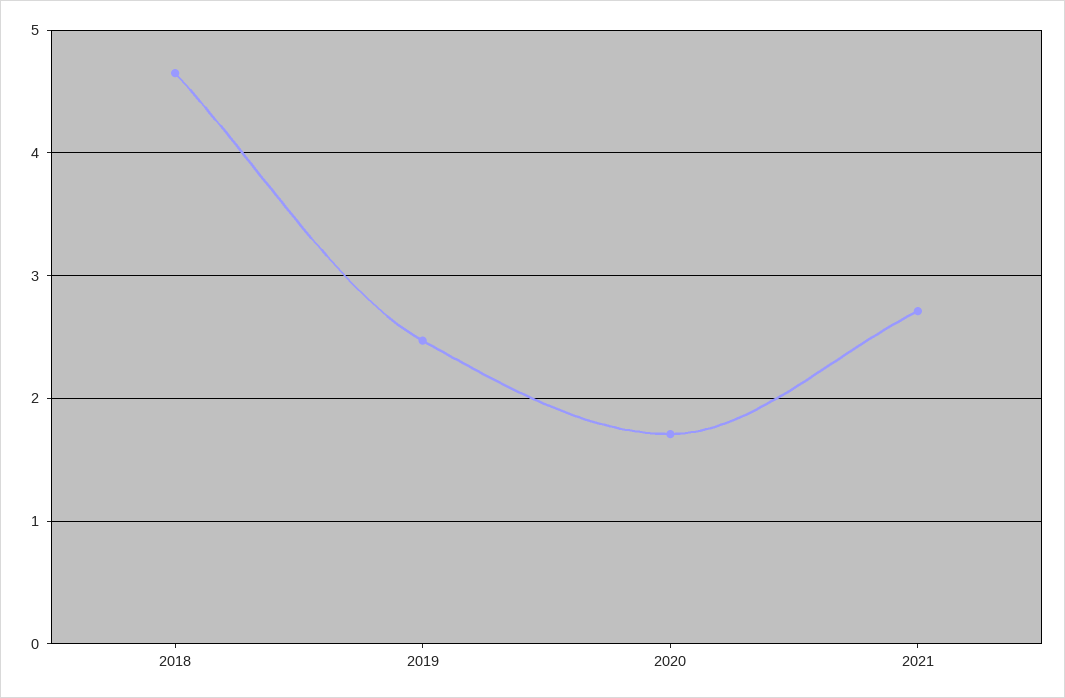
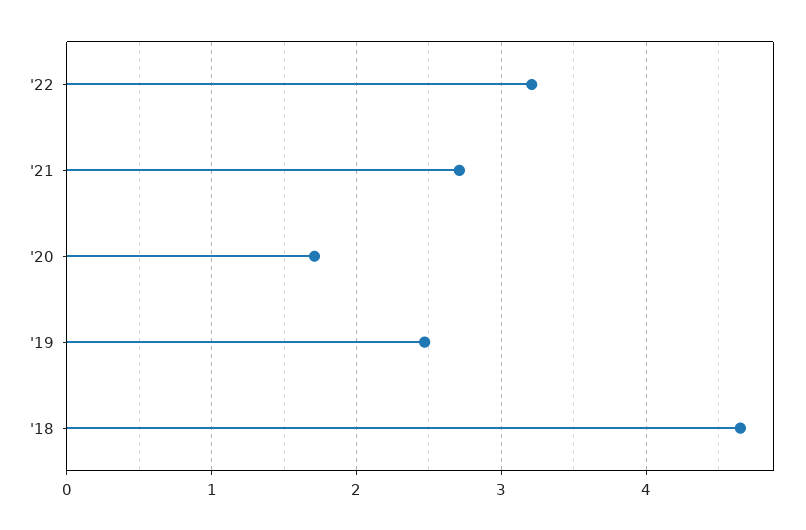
'22: none -> 3.2

